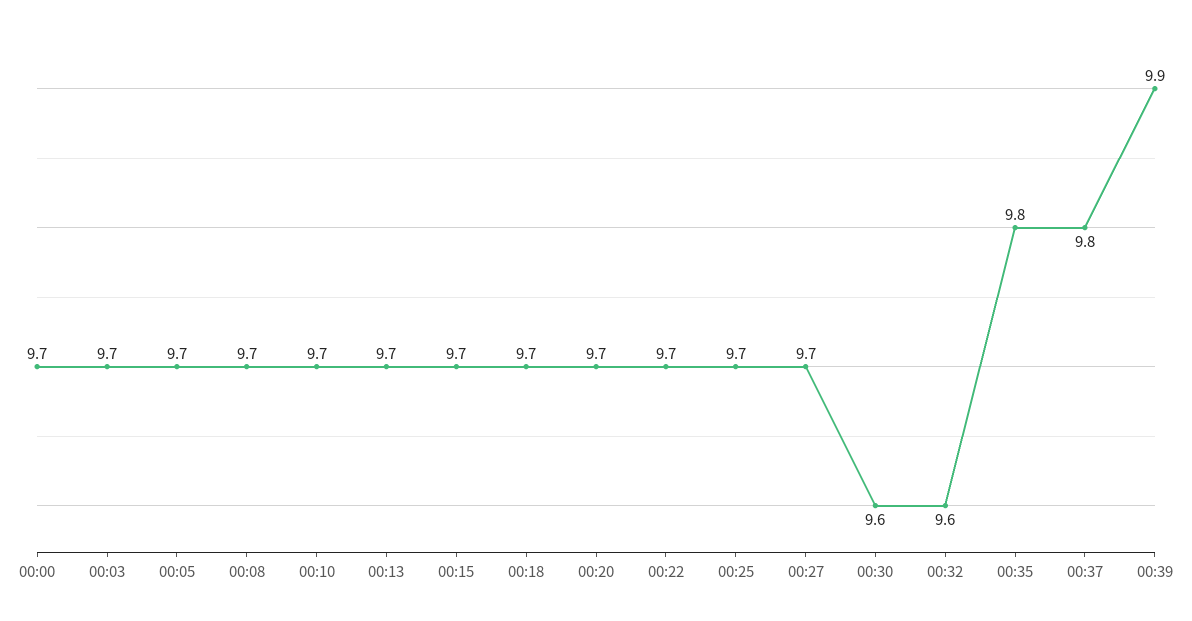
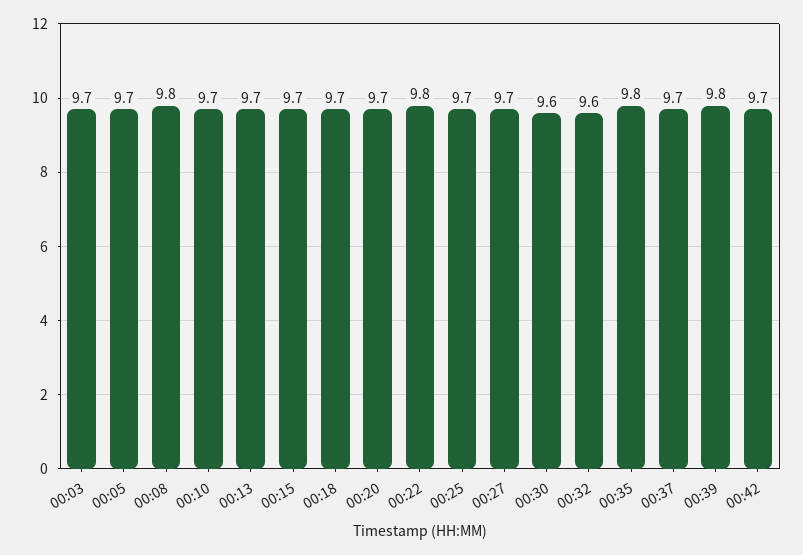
00:00: 9.7 -> none
00:08: 9.7 -> 9.8
00:22: 9.7 -> 9.8
00:37: 9.8 -> 9.7
00:39: 9.9 -> 9.8
00:42: none -> 9.7

